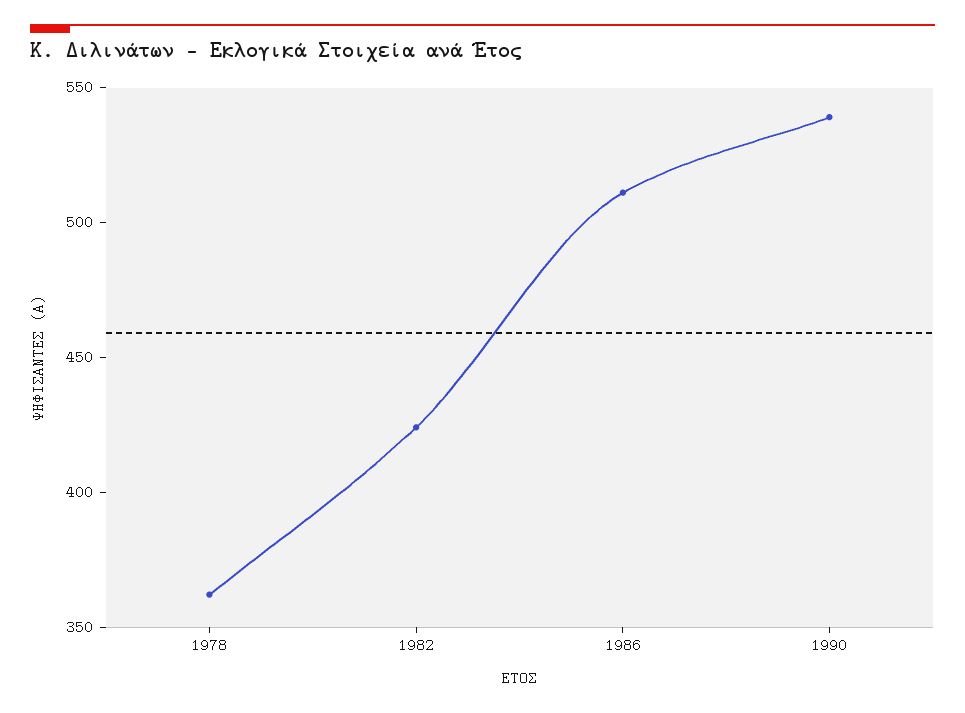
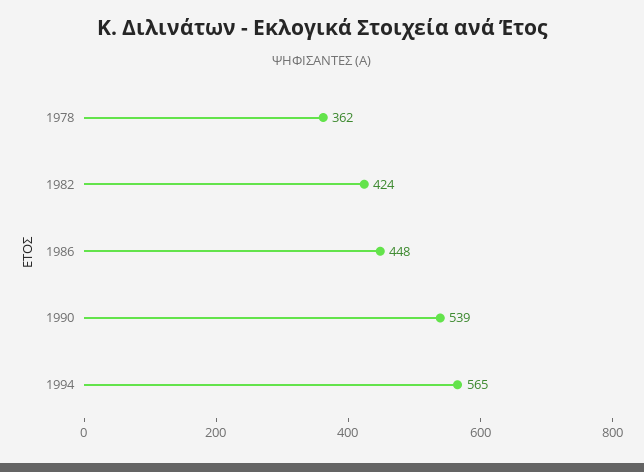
1986: 510 -> 448
1994: none -> 565

